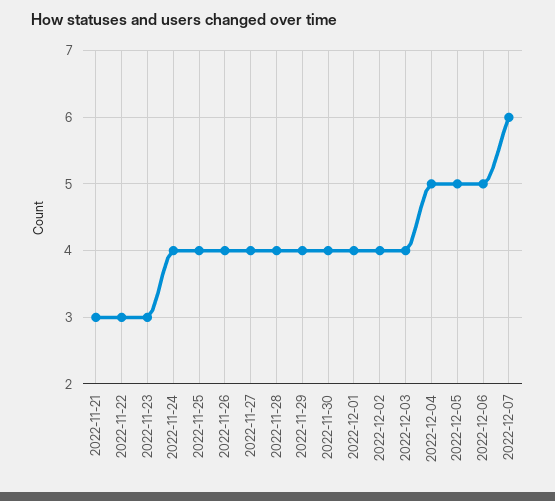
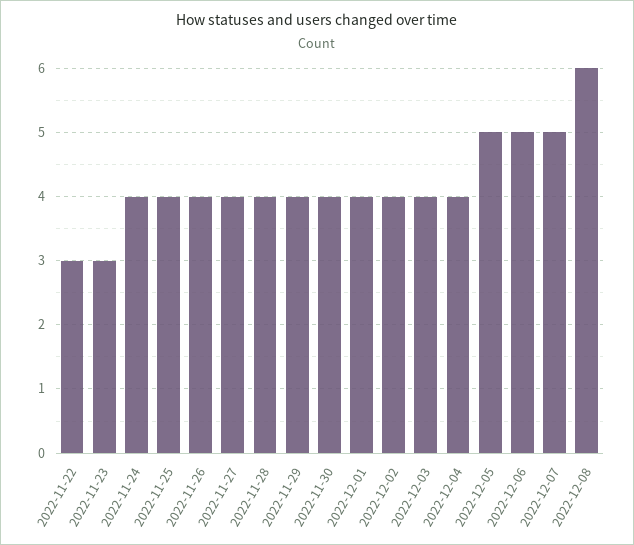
2022-11-21: 3 -> none
2022-12-04: 5 -> 4
2022-12-07: 6 -> 5
2022-12-08: none -> 6

